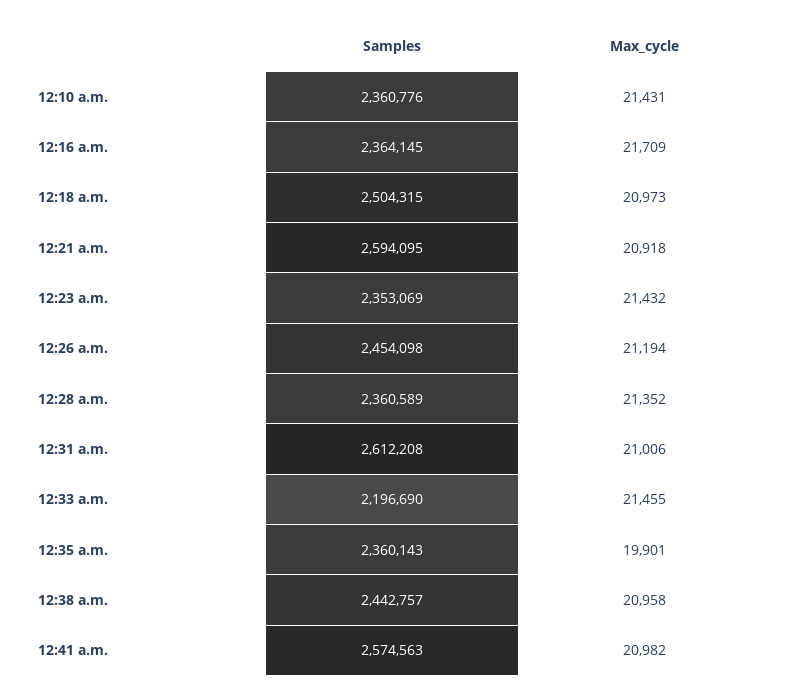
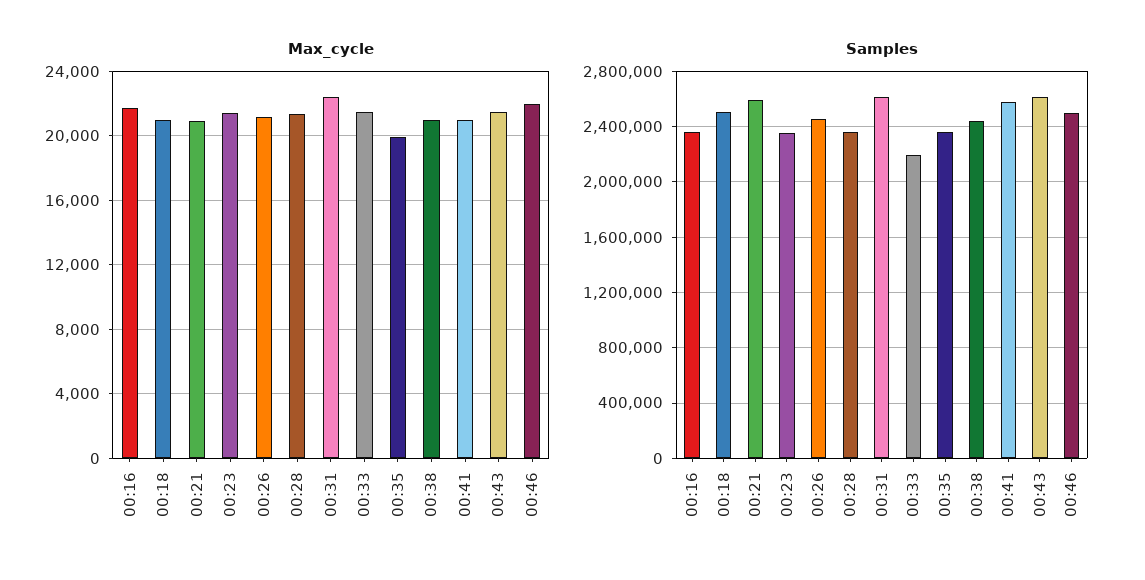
Samples, 12:10 a.m.: 2360776 -> none
Max_cycle, 12:10 a.m.: 21431 -> none
Max_cycle, 12:31 a.m.: 21006 -> 22500
Max_cycle, 00:43: none -> 21500
Max_cycle, 00:46: none -> 22000
Samples, 00:43: none -> 2600000
Samples, 00:46: none -> 2500000

